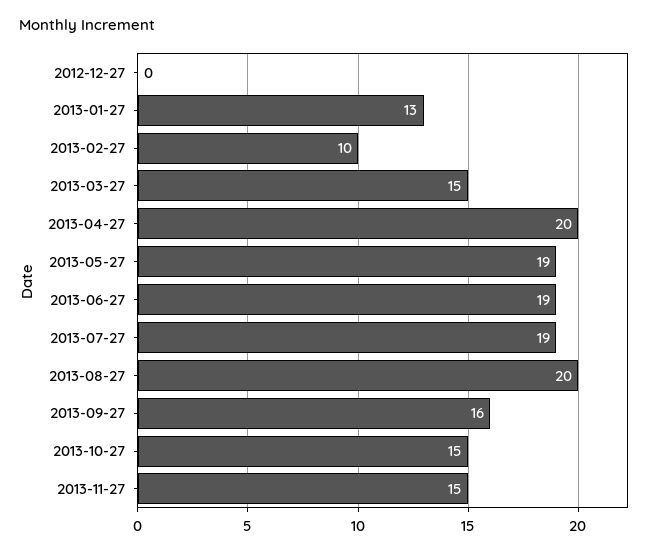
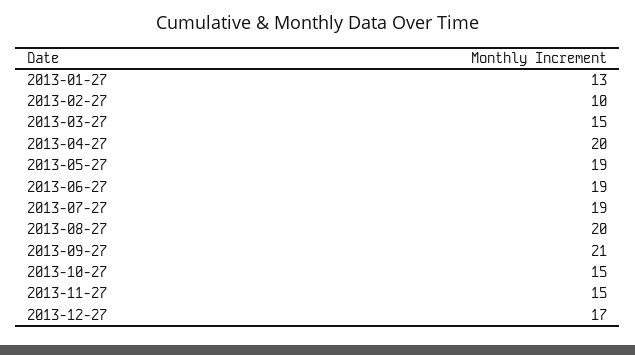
2012-12-27: 0 -> none
2013-09-27: 16 -> 21
2013-12-27: none -> 17

